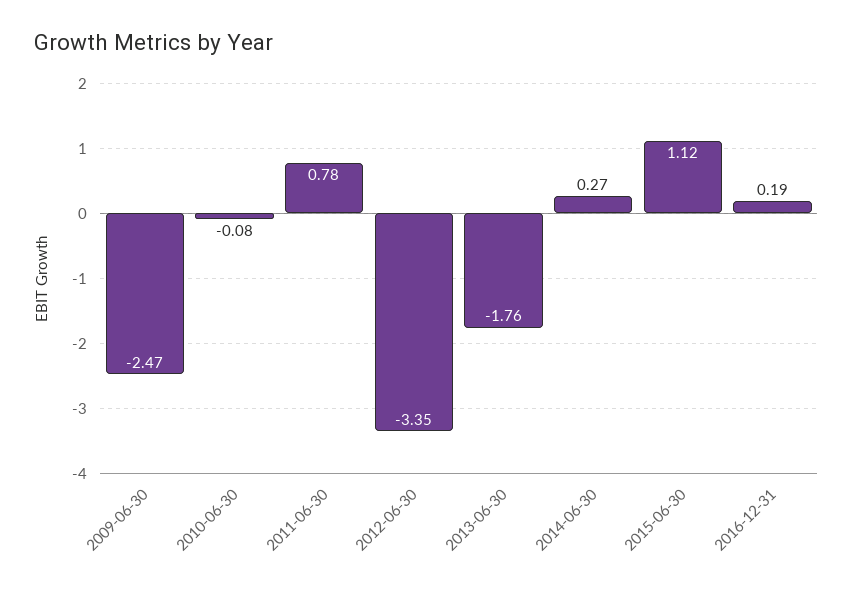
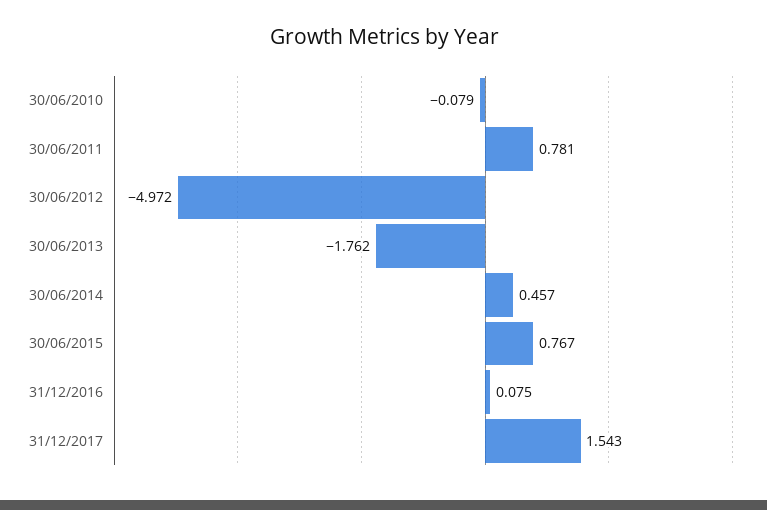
2009-06-30: -2.47 -> none
2012-06-30: -3.35 -> -4.972
2014-06-30: 0.27 -> 0.457
2015-06-30: 1.12 -> 0.767
2016-12-31: 0.19 -> 0.075
31/12/2017: none -> 1.543

